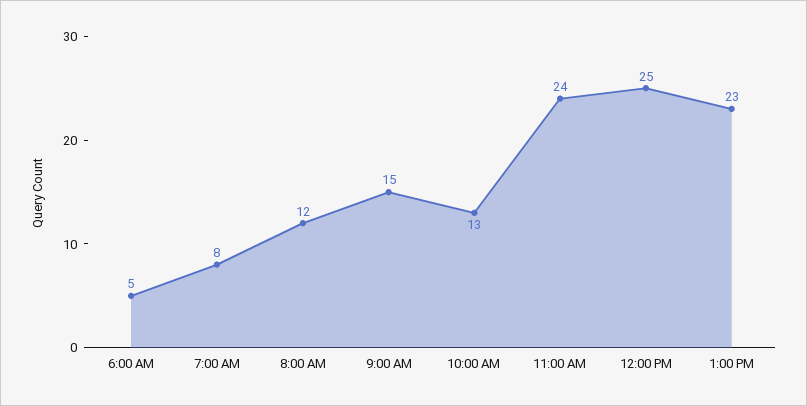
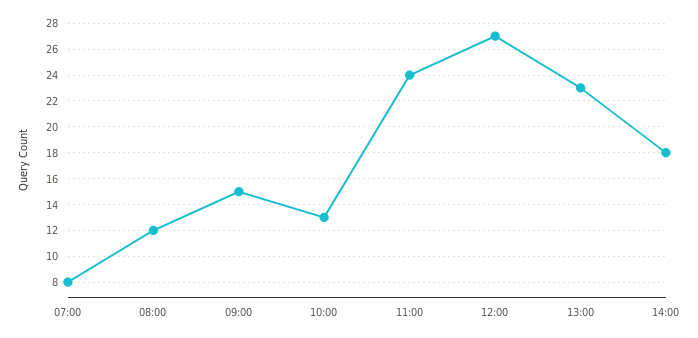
6:00 AM: 5 -> none
12:00 PM: 25 -> 27
14:00: none -> 18

